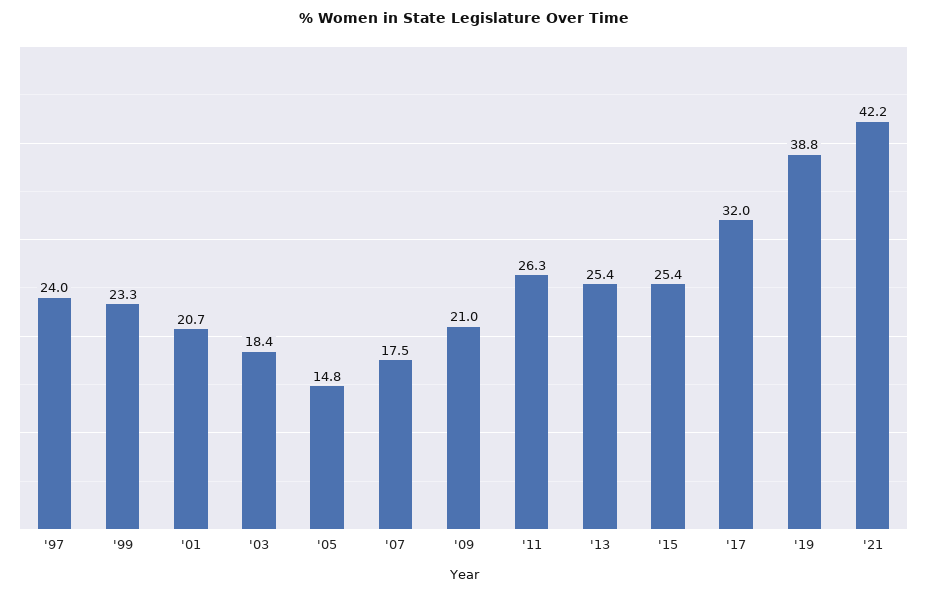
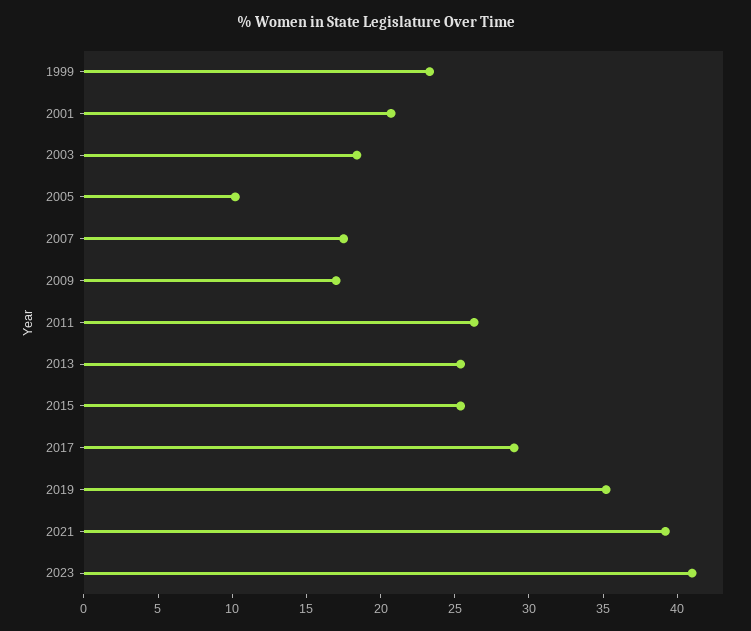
'97: 24 -> none
'05: 14.8 -> 10
'09: 21 -> 17
'17: 32 -> 29
'19: 38.8 -> 35
'21: 42.2 -> 39
2023: none -> 41

